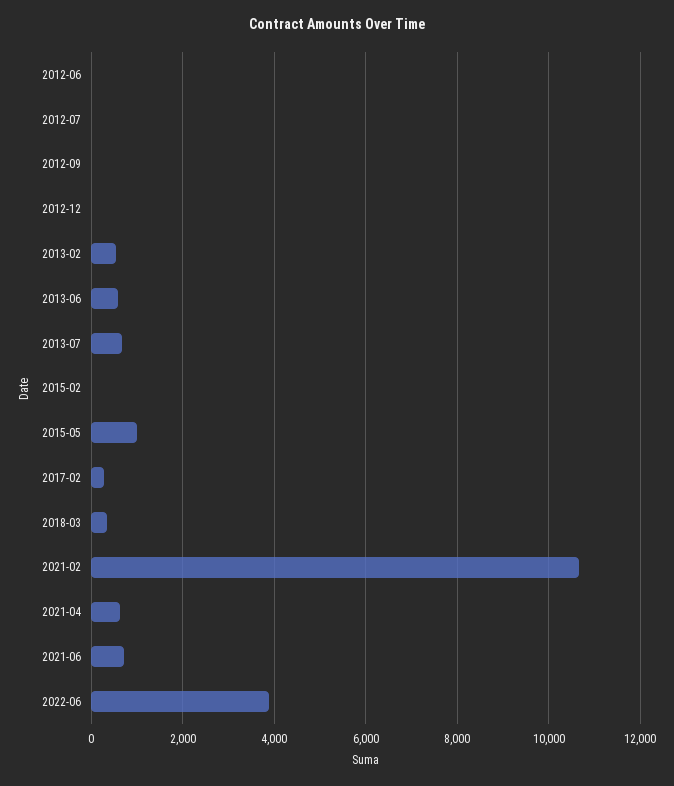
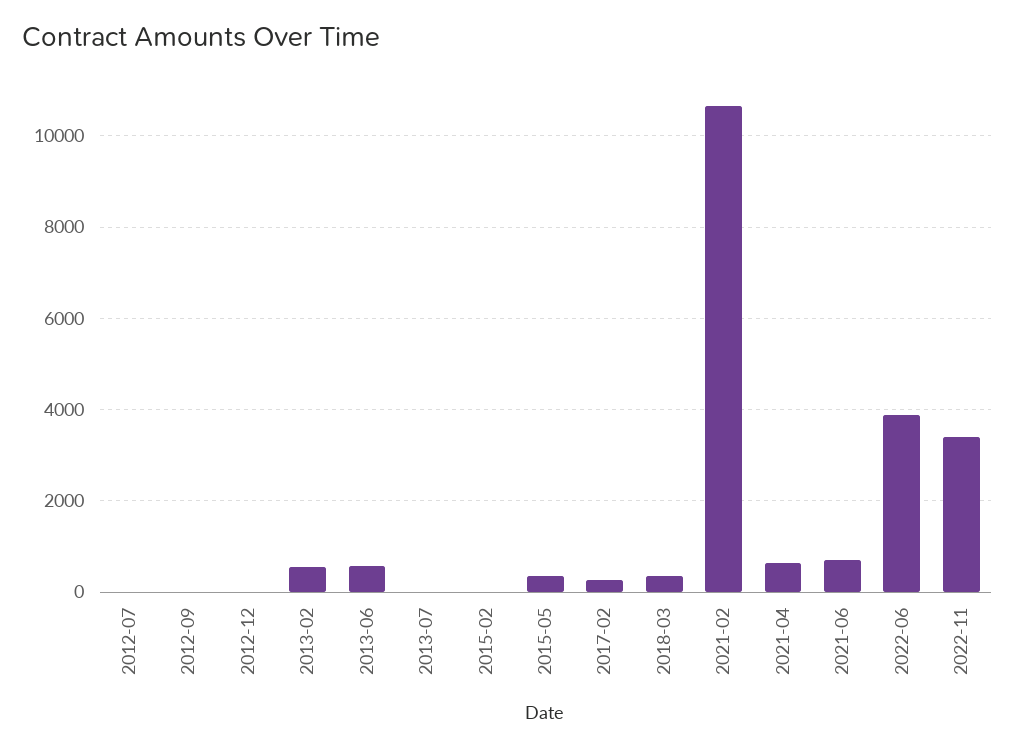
2012-06: 0 -> none
2013-07: 600 -> 0
2015-05: 1000 -> 400
2022-11: none -> 3400

